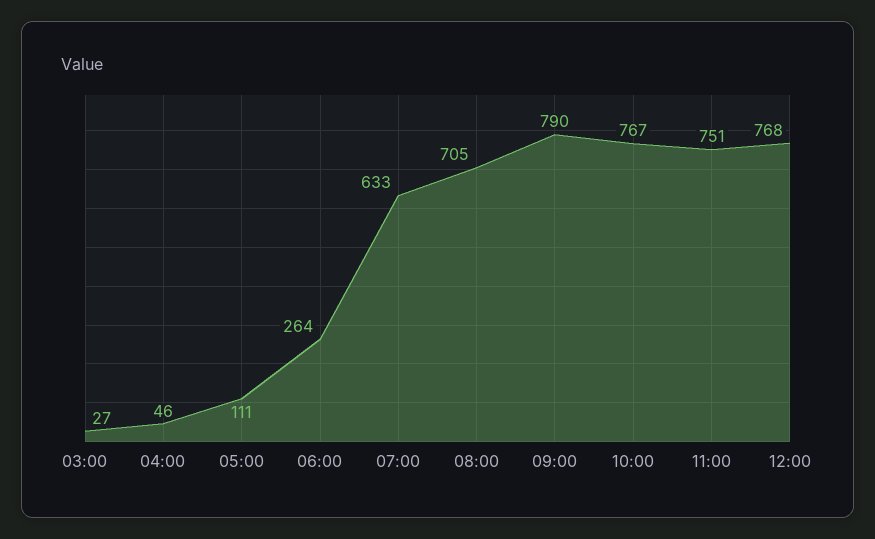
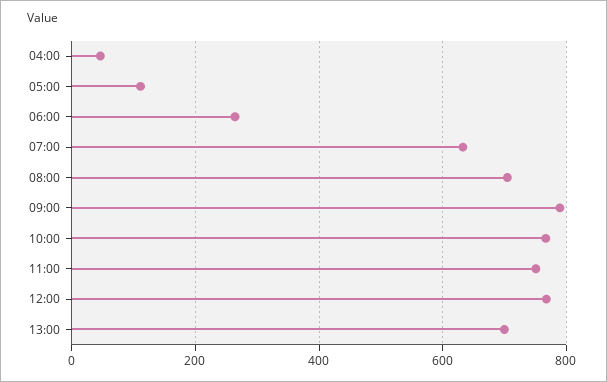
03:00: 27 -> none
13:00: none -> 700

